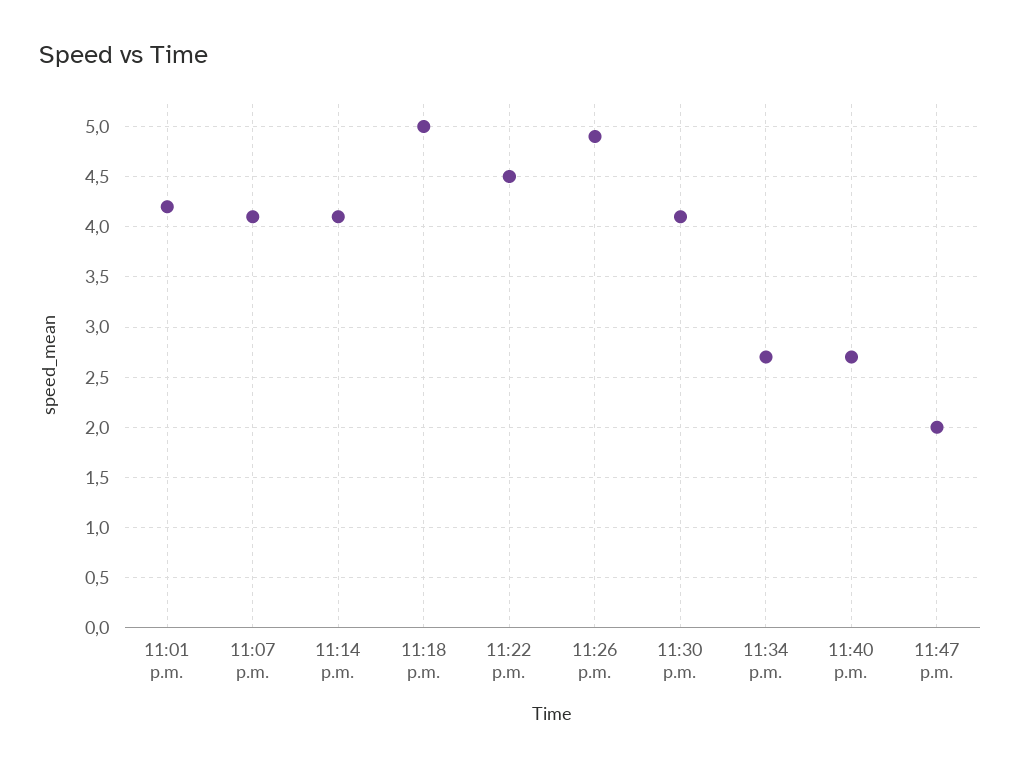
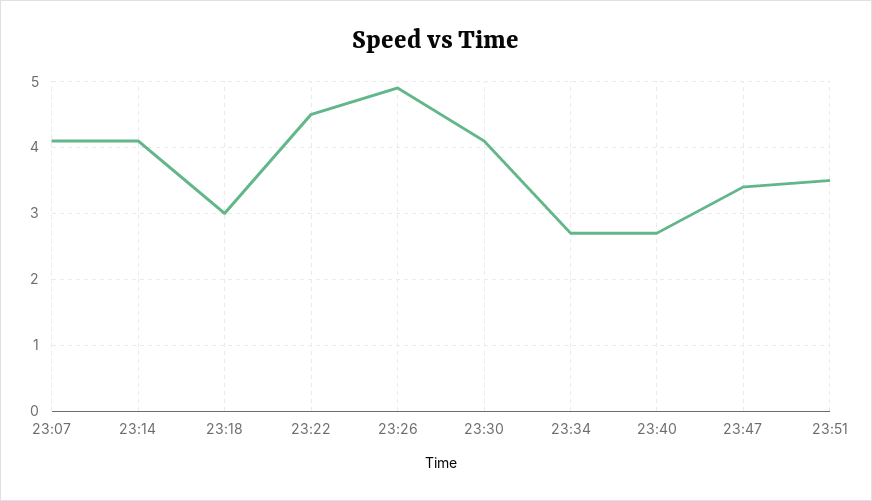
11:01 p.m.: 4.2 -> none
11:18 p.m.: 5 -> 3
11:47 p.m.: 2 -> 3.4
23:51: none -> 3.5

